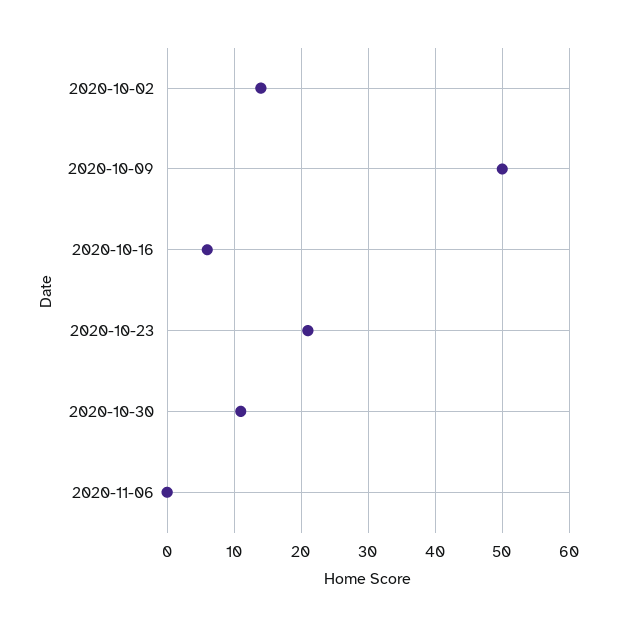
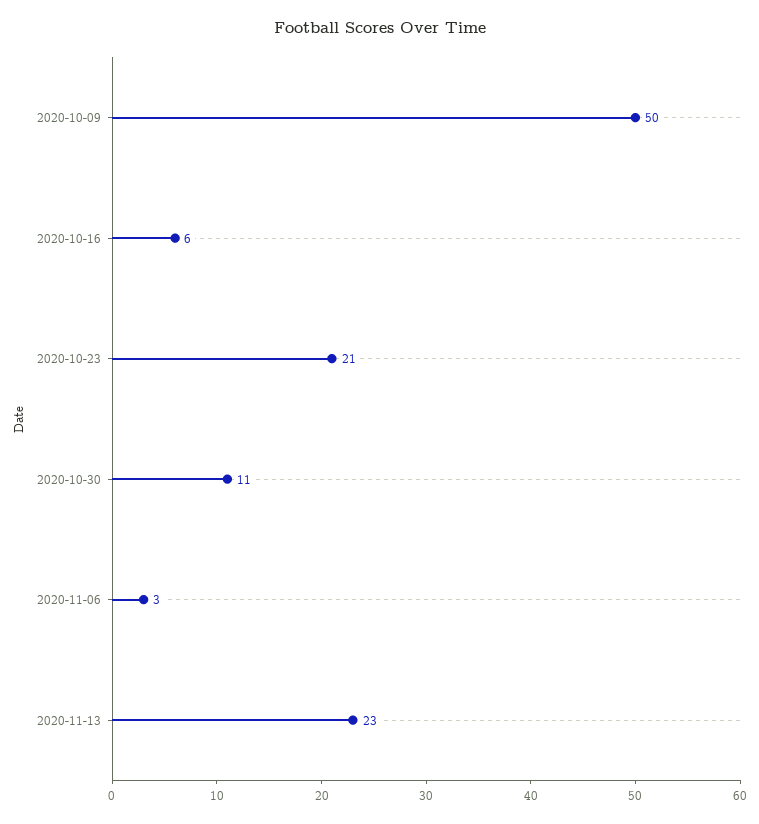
2020-10-02: 14 -> none
2020-11-06: 0 -> 3
2020-11-13: none -> 23

